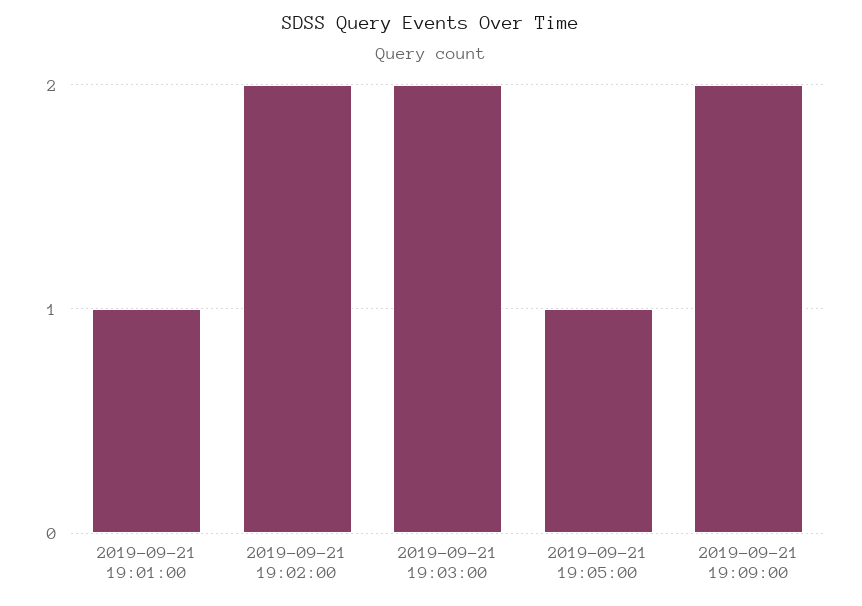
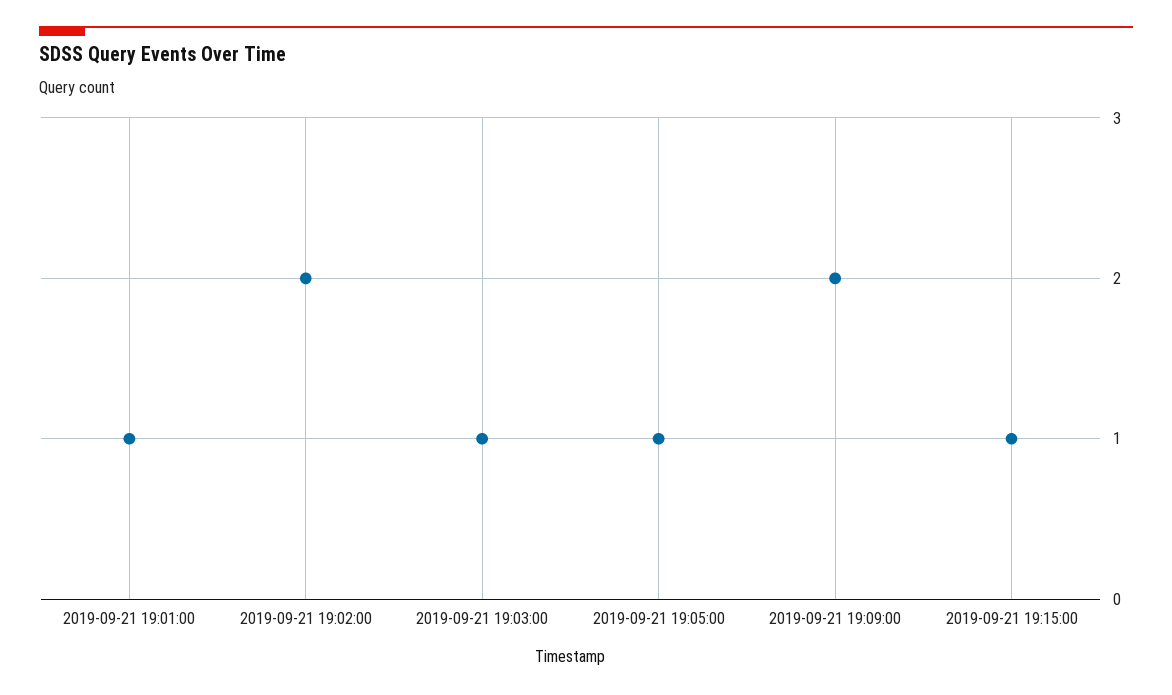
2019-09-21 19:03:00: 2 -> 1
2019-09-21 19:15:00: none -> 1

